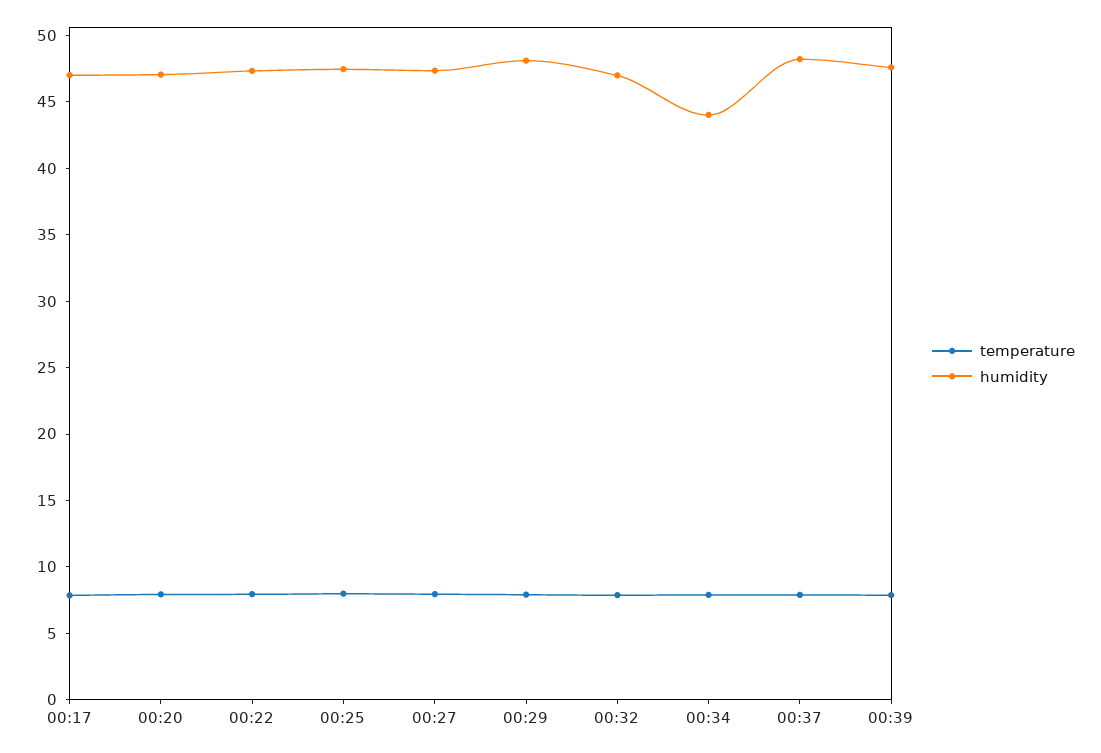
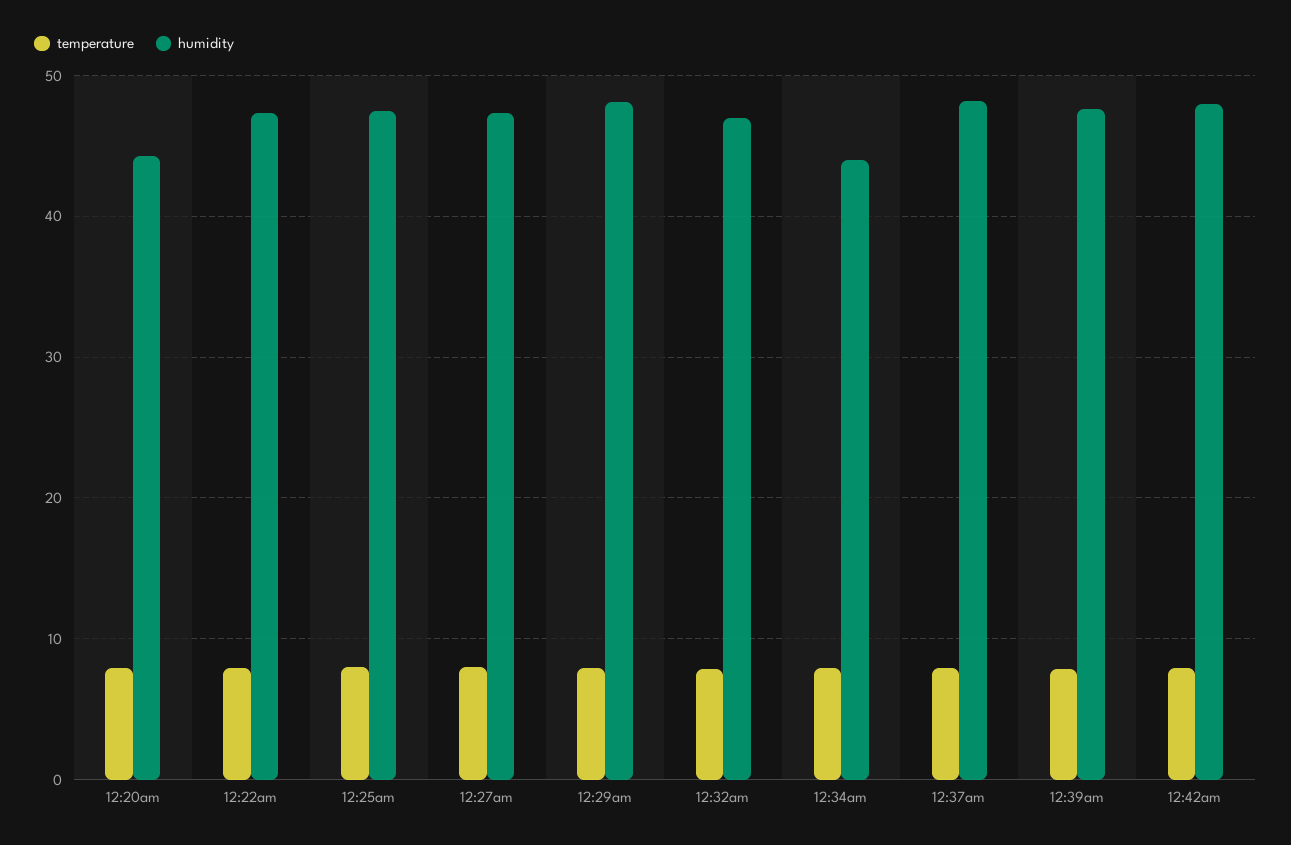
temperature, 00:17: 8 -> none
humidity, 00:17: 47 -> none
humidity, 00:20: 47 -> 44
temperature, 12:42am: none -> 8
humidity, 12:42am: none -> 48

